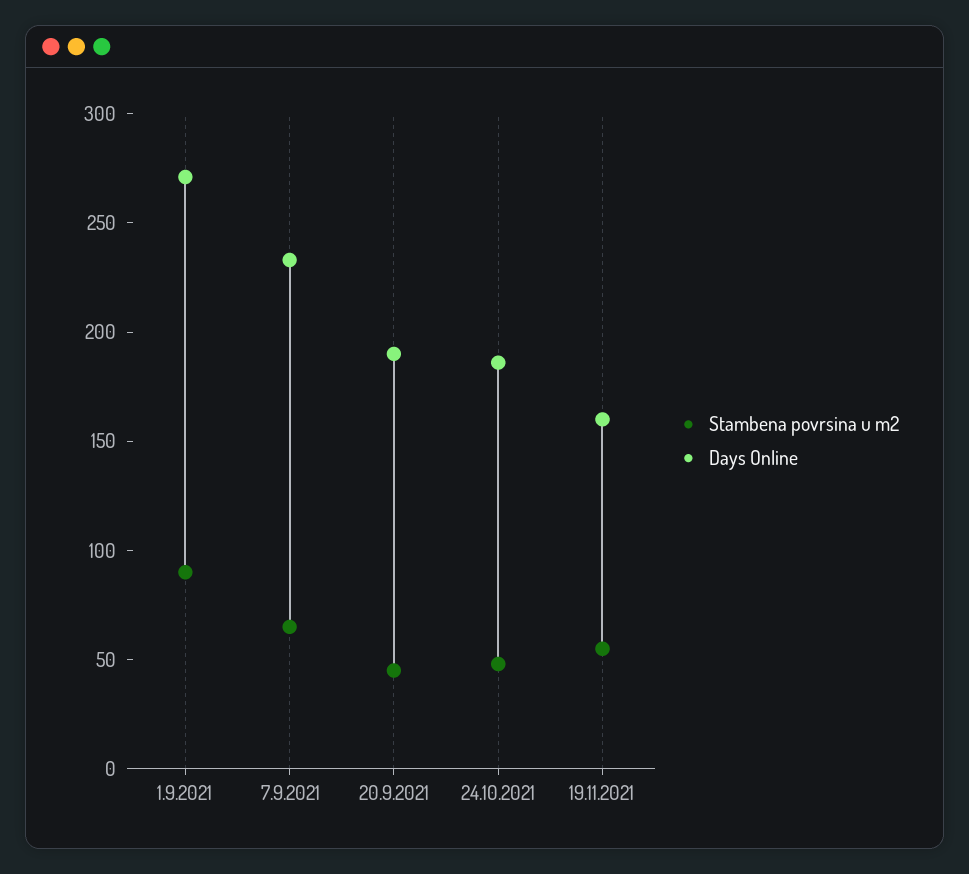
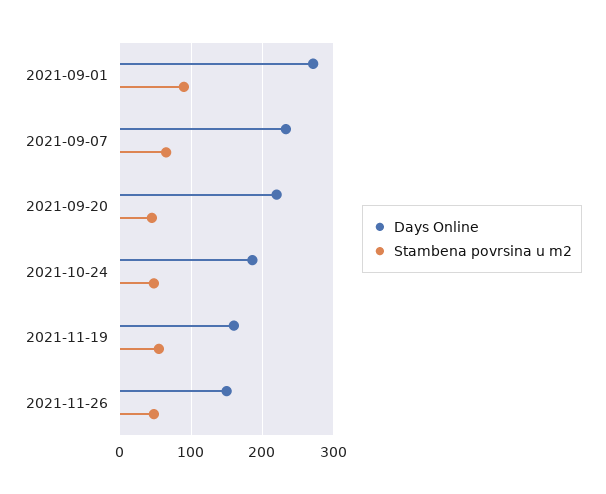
Days Online, 20.9.2021: 190 -> 220
Days Online, 2021-11-26: none -> 150
Stambena povrsina u m2, 2021-11-26: none -> 50

